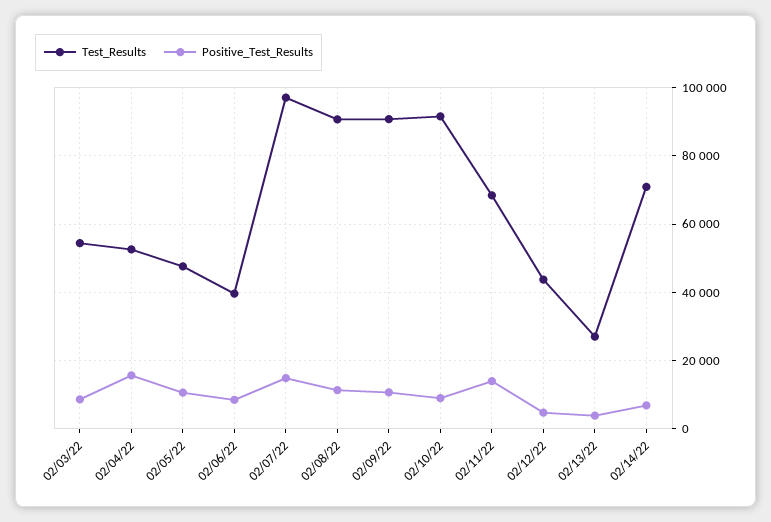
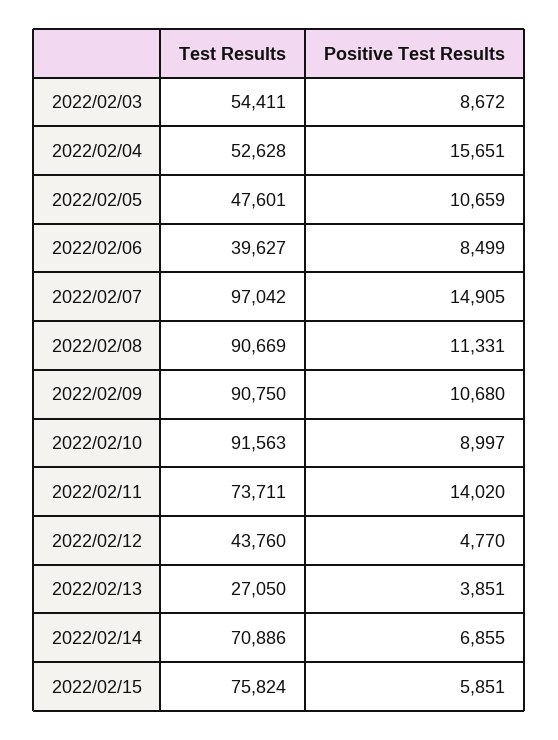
Test_Results, 02/11/22: 68000 -> 73711
Test_Results, 2022/02/15: none -> 75824
Positive_Test_Results, 2022/02/15: none -> 5851

